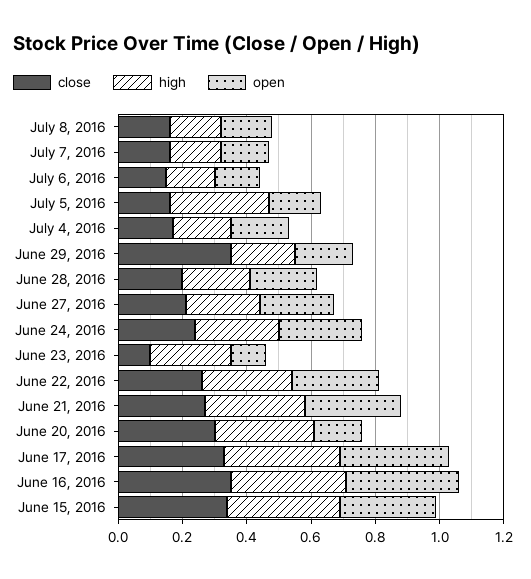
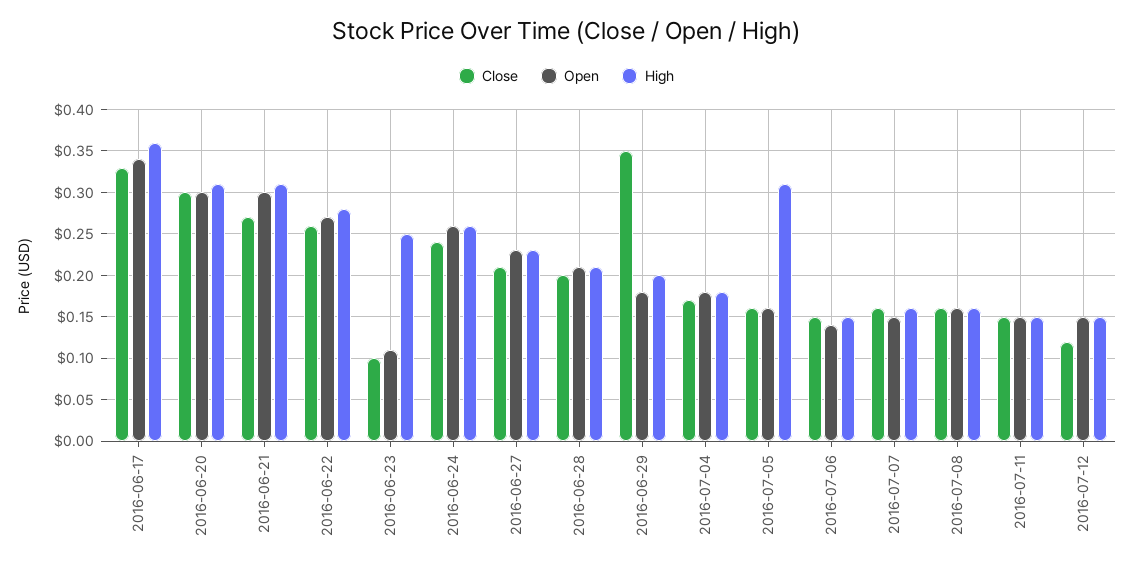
open, June 20, 2016: 0.15 -> 0.3
close, June 16, 2016: 0.35 -> none
high, June 16, 2016: 0.35 -> none
open, June 16, 2016: 0.35 -> none
close, June 15, 2016: 0.35 -> none
high, June 15, 2016: 0.35 -> none
open, June 15, 2016: 0.3 -> none
close, 2016-07-11: none -> 0.15
open, 2016-07-11: none -> 0.15
high, 2016-07-11: none -> 0.15
close, 2016-07-12: none -> 0.12
open, 2016-07-12: none -> 0.15
high, 2016-07-12: none -> 0.15

